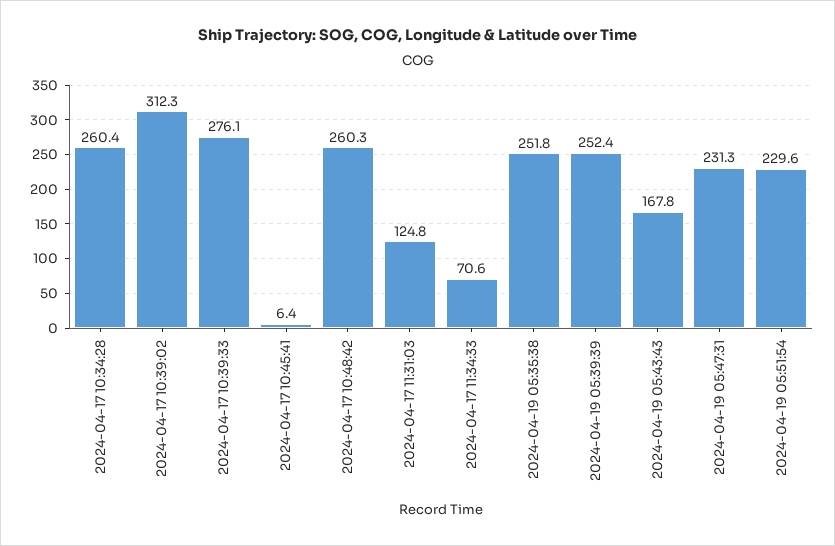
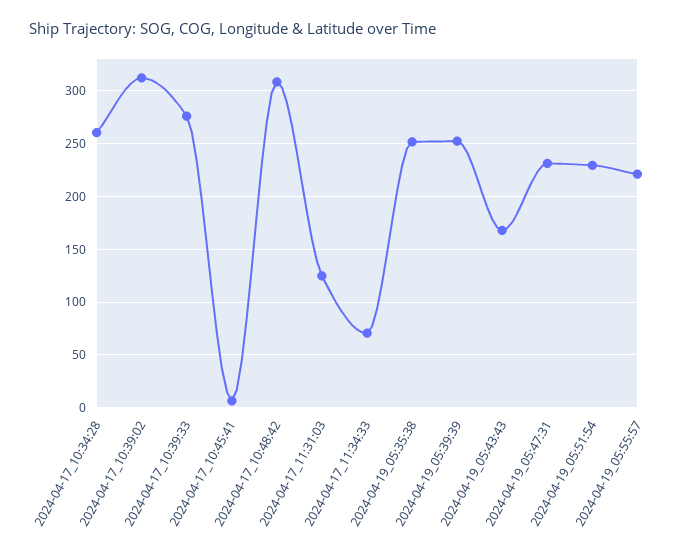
2024-04-17 10:48:42: 260.3 -> 310
2024-04-19_05:55:57: none -> 220

